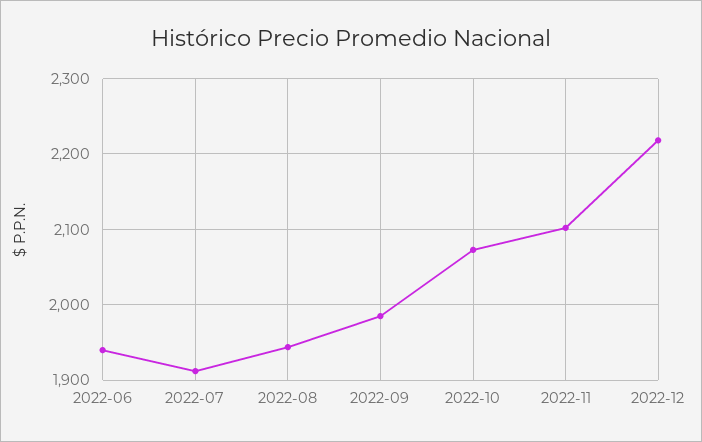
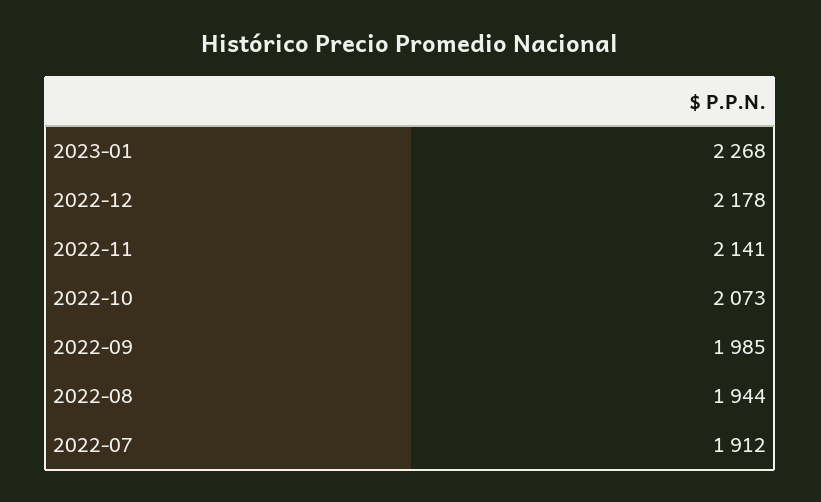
2022-06: 1940 -> none
2022-11: 2100 -> 2141
2022-12: 2220 -> 2178
2023-01: none -> 2268

